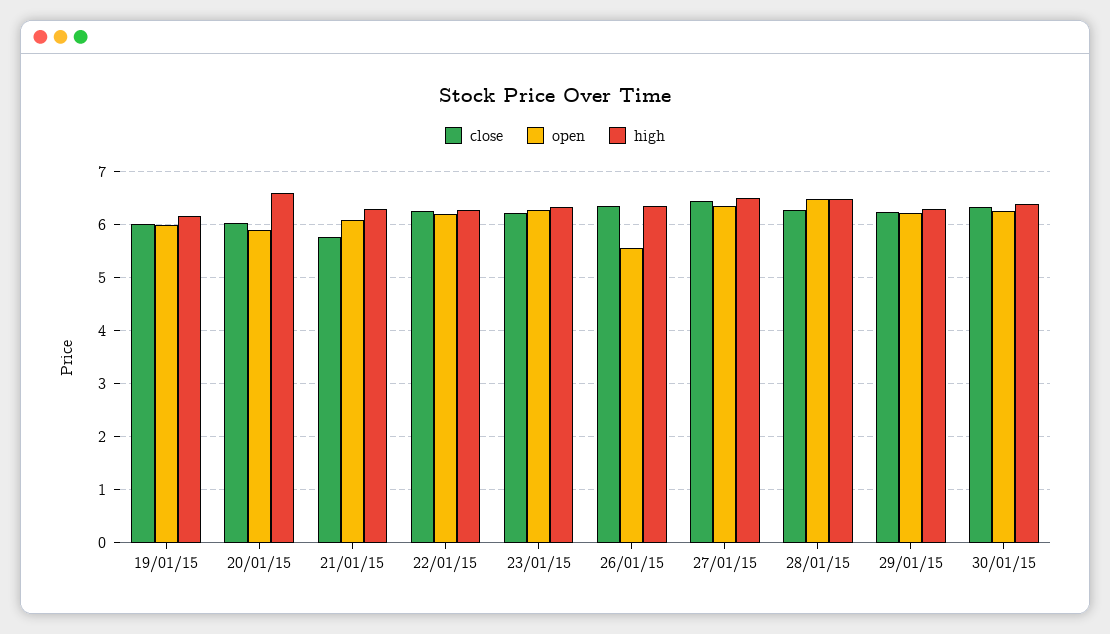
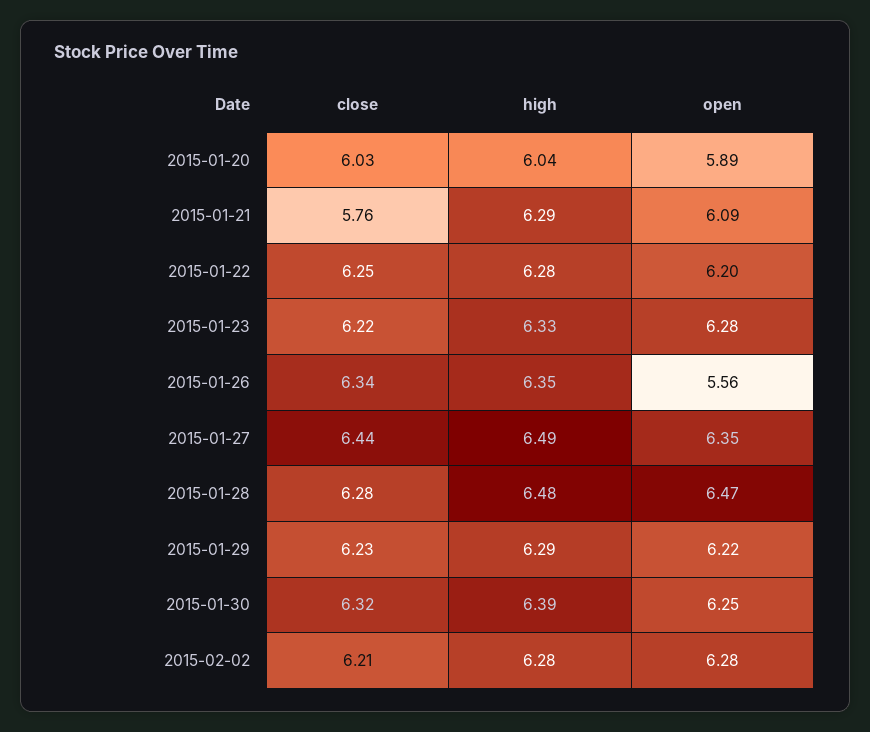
close, 19/01/15: 6 -> none
open, 19/01/15: 6 -> none
high, 19/01/15: 6.2 -> none
high, 20/01/15: 6.6 -> 6.04
close, 2015-02-02: none -> 6.21
high, 2015-02-02: none -> 6.28
open, 2015-02-02: none -> 6.28

